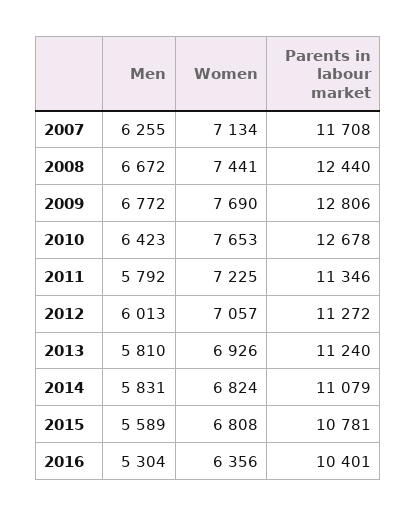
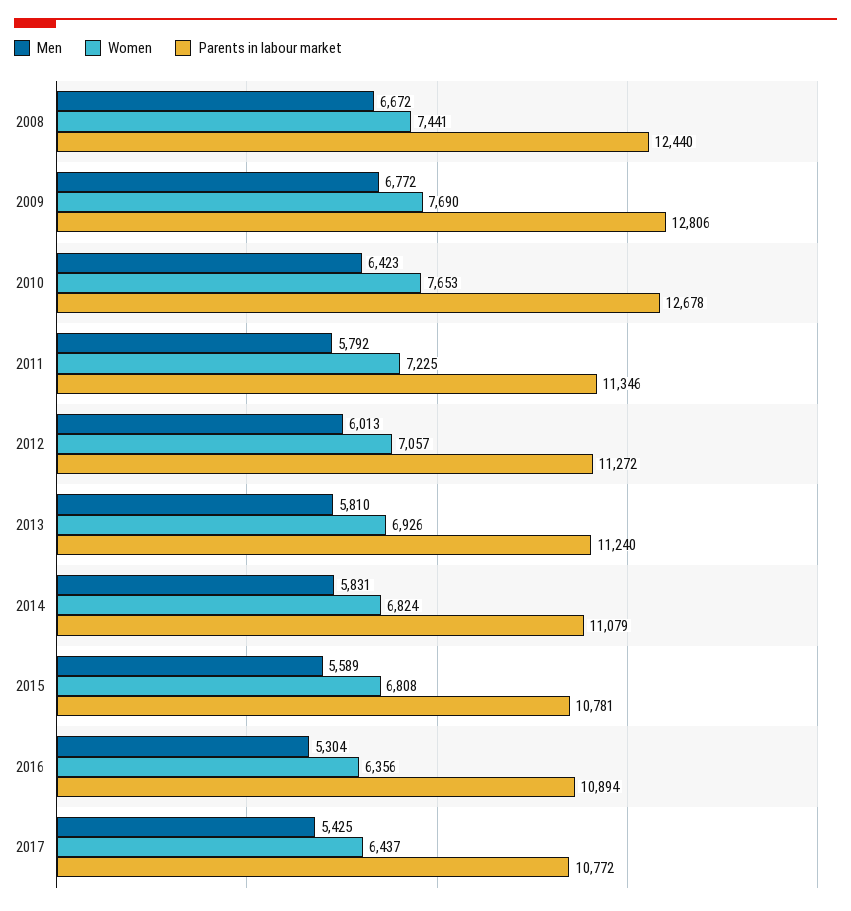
Men, 2007: 6255 -> none
Women, 2007: 7134 -> none
Parents in labour market, 2007: 11708 -> none
Parents in labour market, 2016: 10401 -> 10894
Men, 2017: none -> 5425
Women, 2017: none -> 6437
Parents in labour market, 2017: none -> 10772

